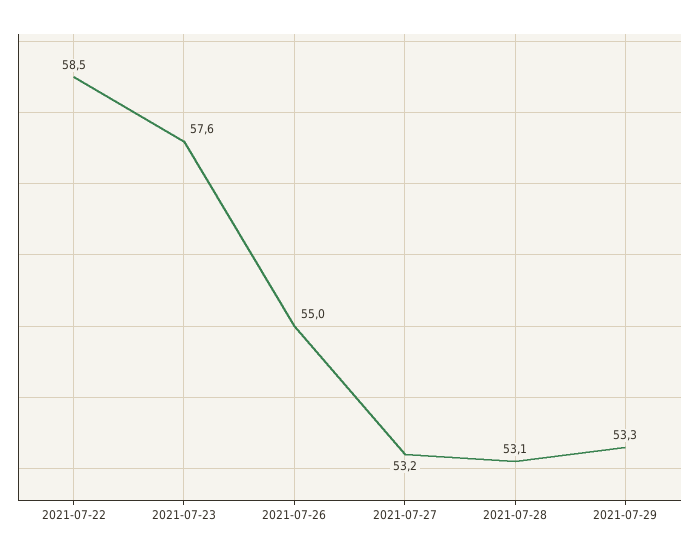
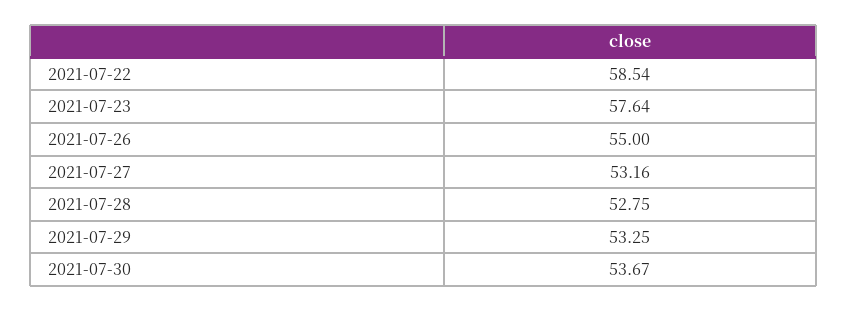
2021-07-28: 53.1 -> 52.75
2021-07-30: none -> 53.67

